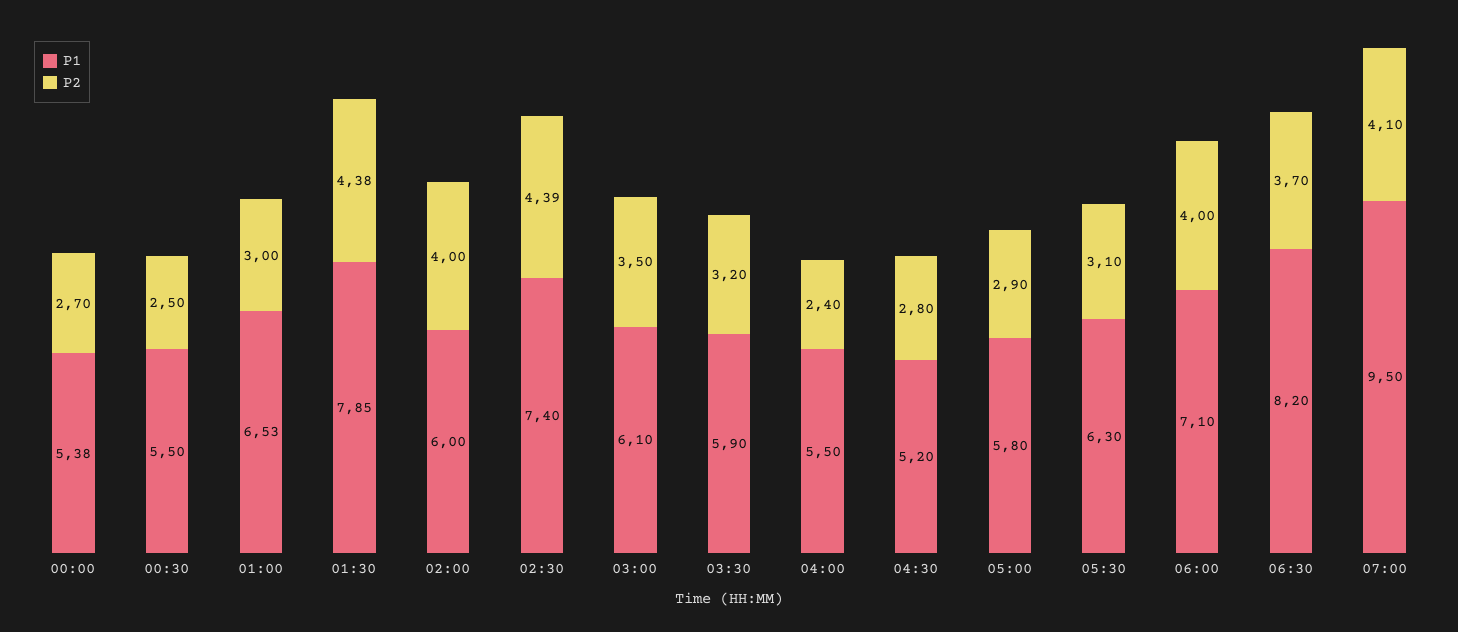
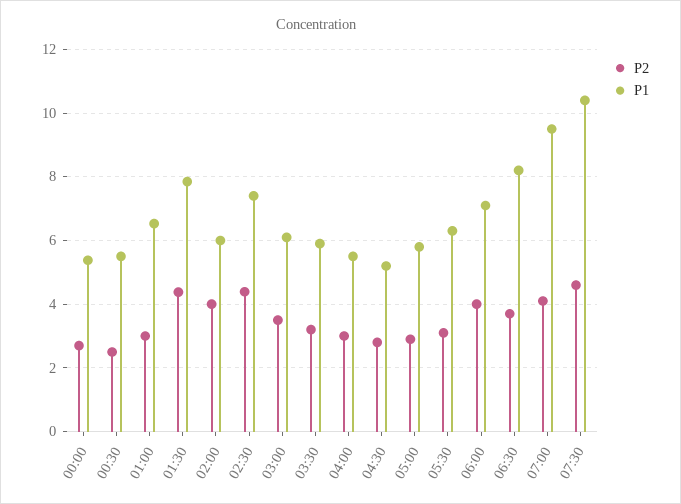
P2, 04:00: 2.4 -> 3
P2, 07:30: none -> 4.6
P1, 07:30: none -> 10.4

